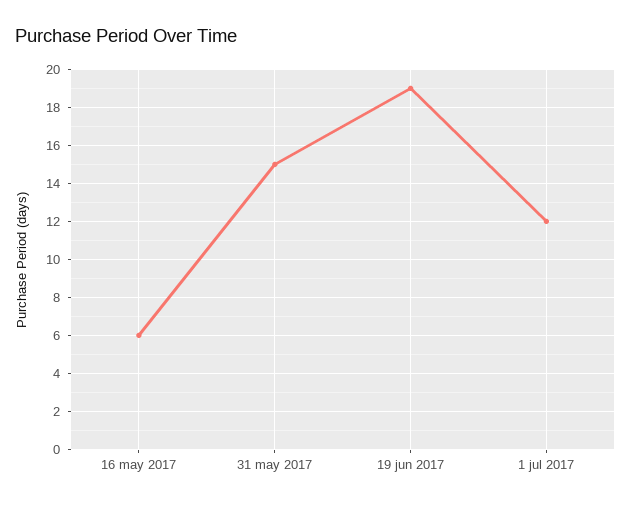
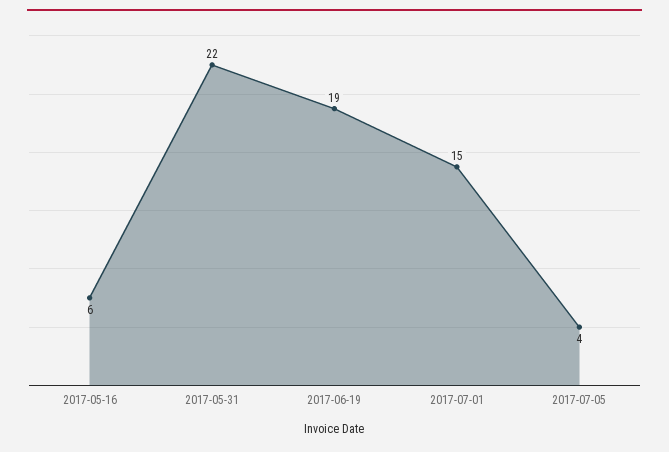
31 may 2017: 15 -> 22
1 jul 2017: 12 -> 15
2017-07-05: none -> 4

